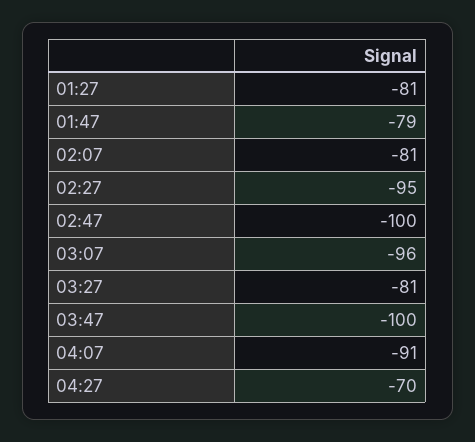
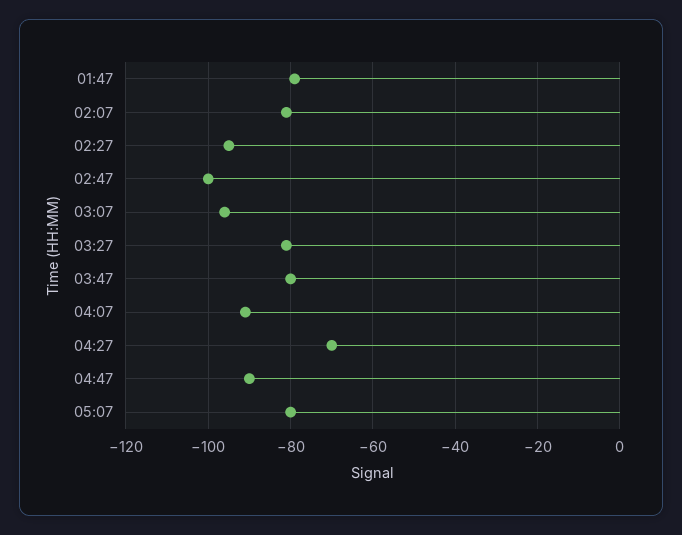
01:27: -81 -> none
03:47: -100 -> -80
04:47: none -> -90
05:07: none -> -80

